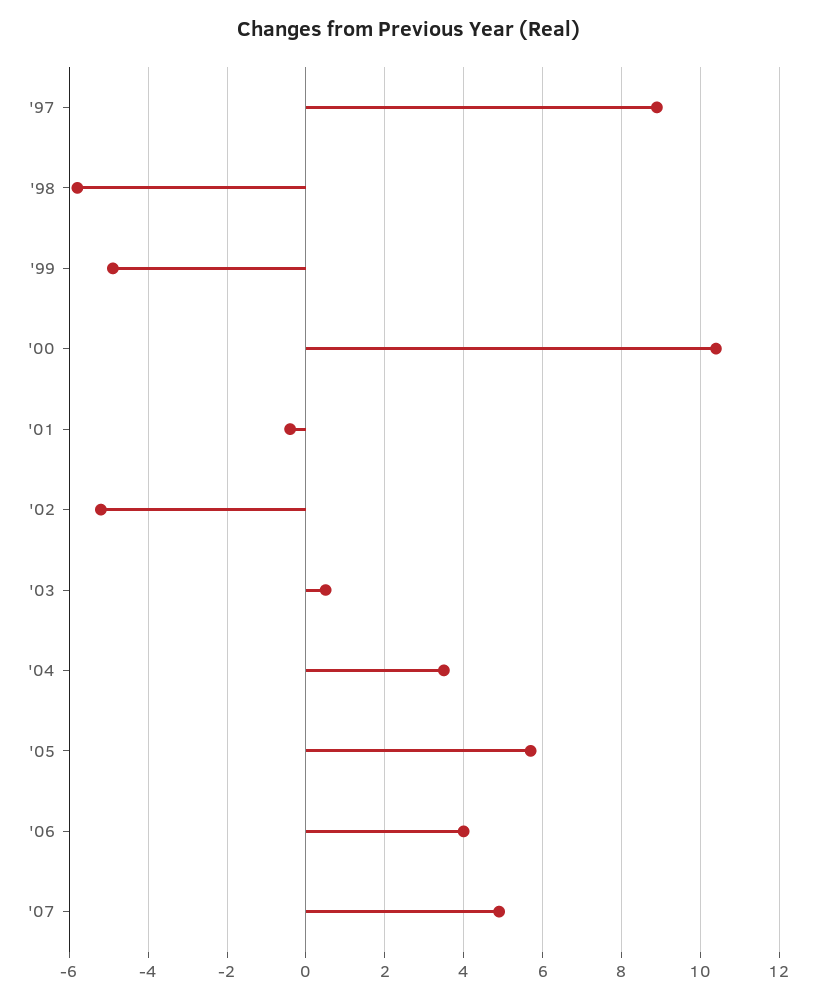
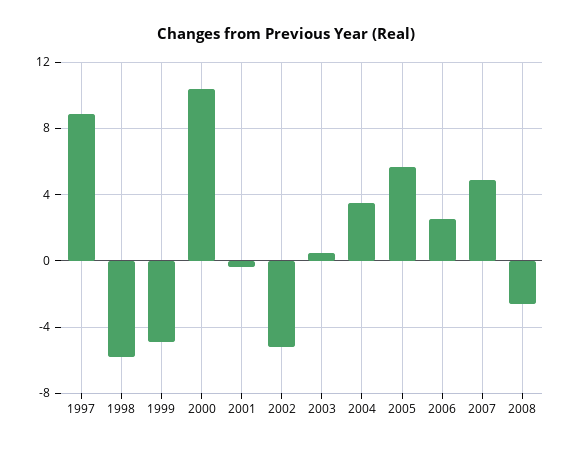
'06: 4 -> 2.5
2008: none -> -2.5

